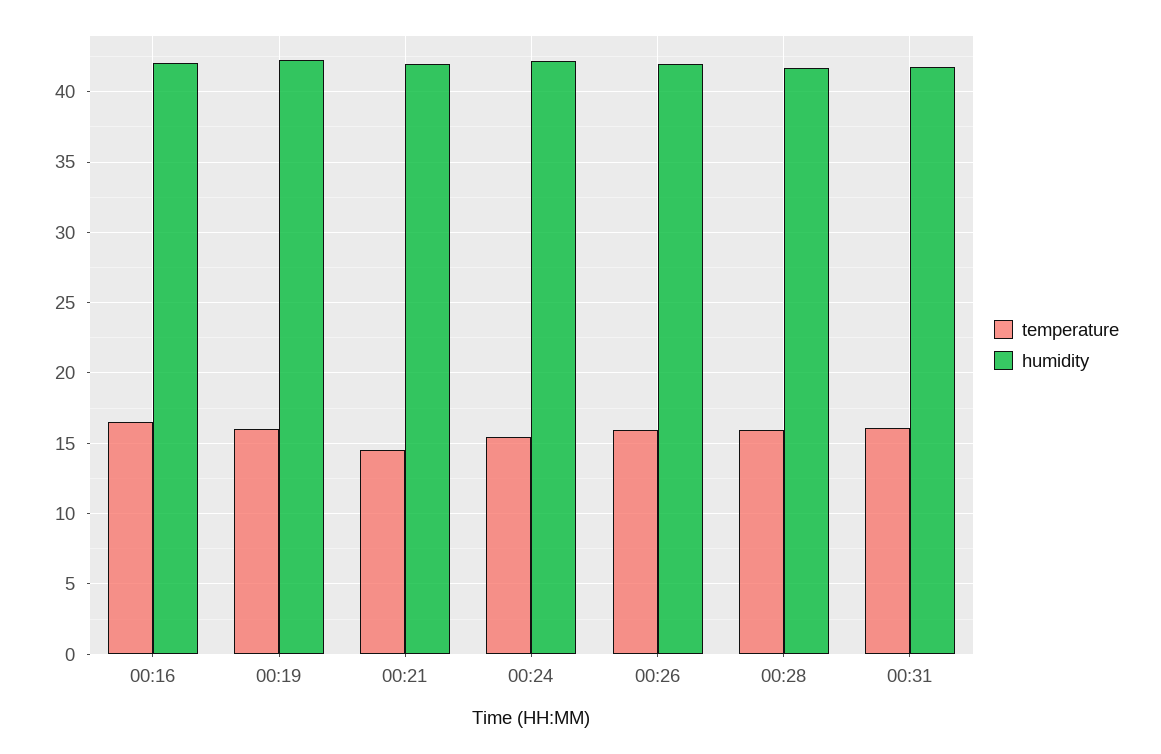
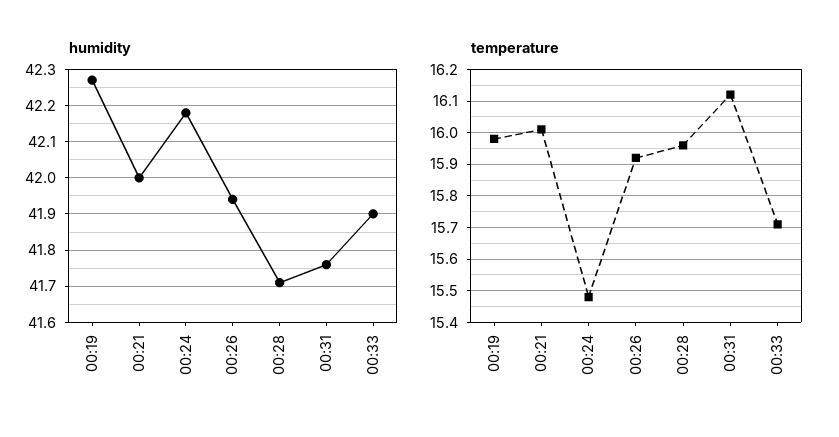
temperature, 00:16: 16.5 -> none
humidity, 00:16: 42 -> none
temperature, 00:21: 14.5 -> 16
humidity, 00:33: none -> 41.9
temperature, 00:33: none -> 15.7

